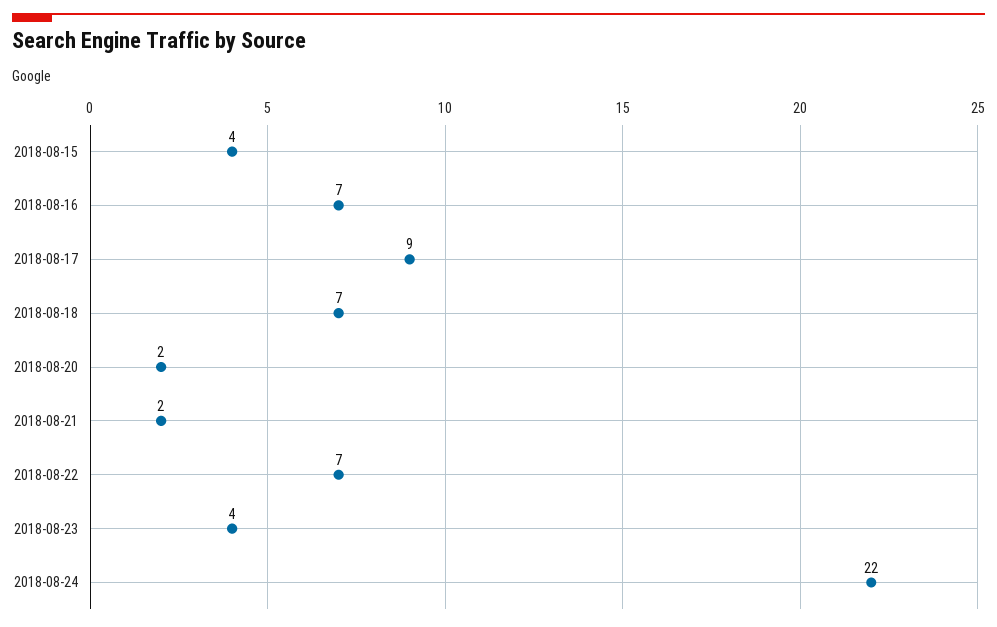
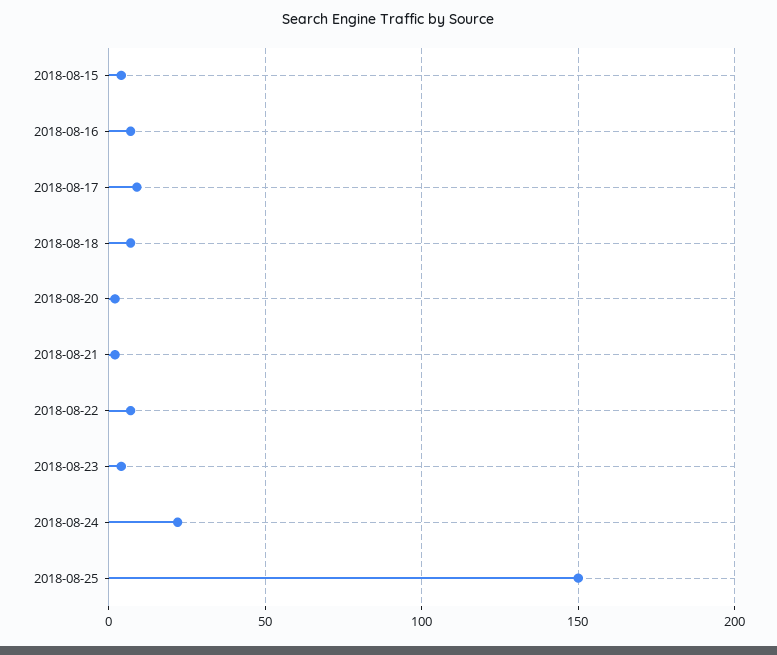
2018-08-25: none -> 150

